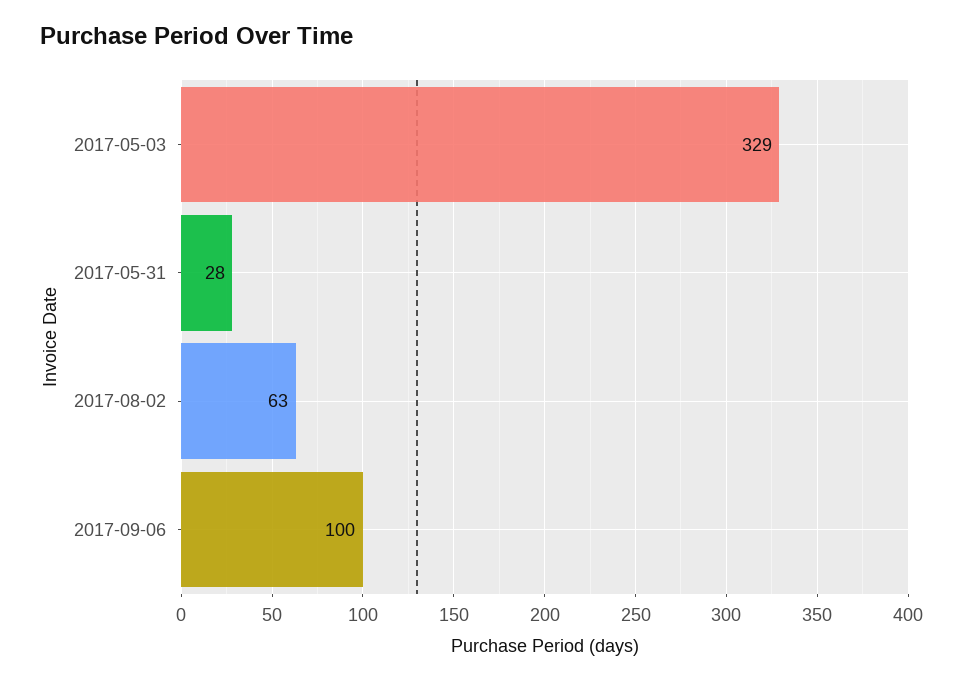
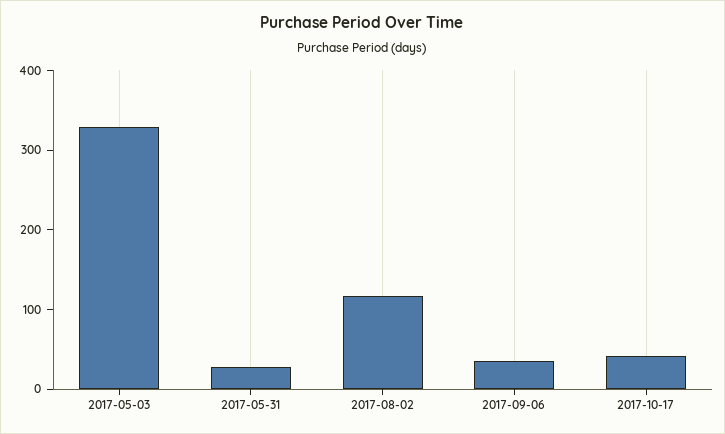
2017-08-02: 63 -> 120
2017-09-06: 100 -> 40
2017-10-17: none -> 40

